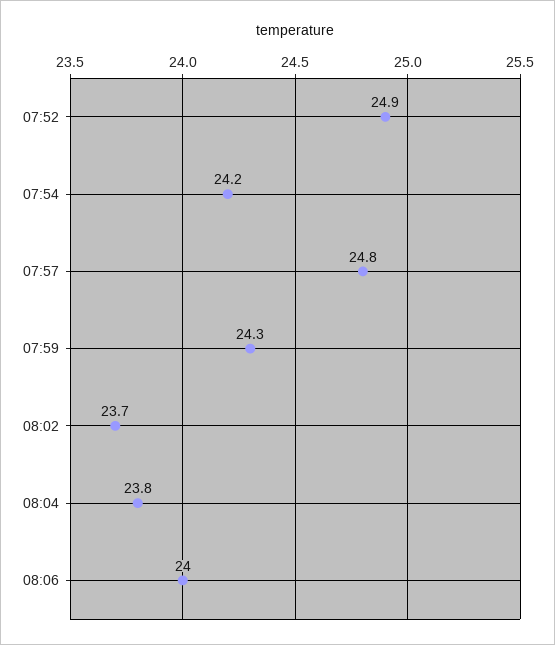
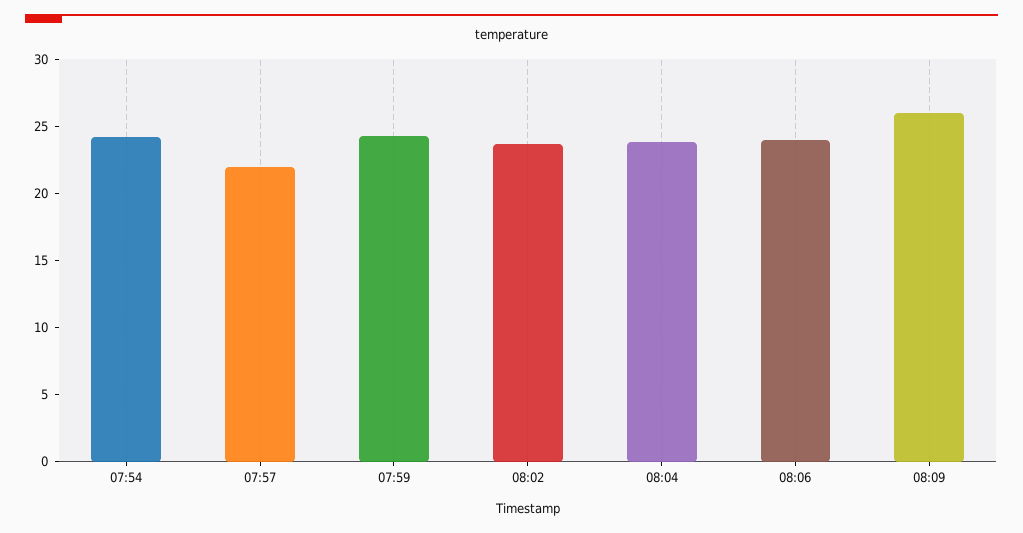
07:52: 24.9 -> none
07:57: 24.8 -> 22
08:09: none -> 26

